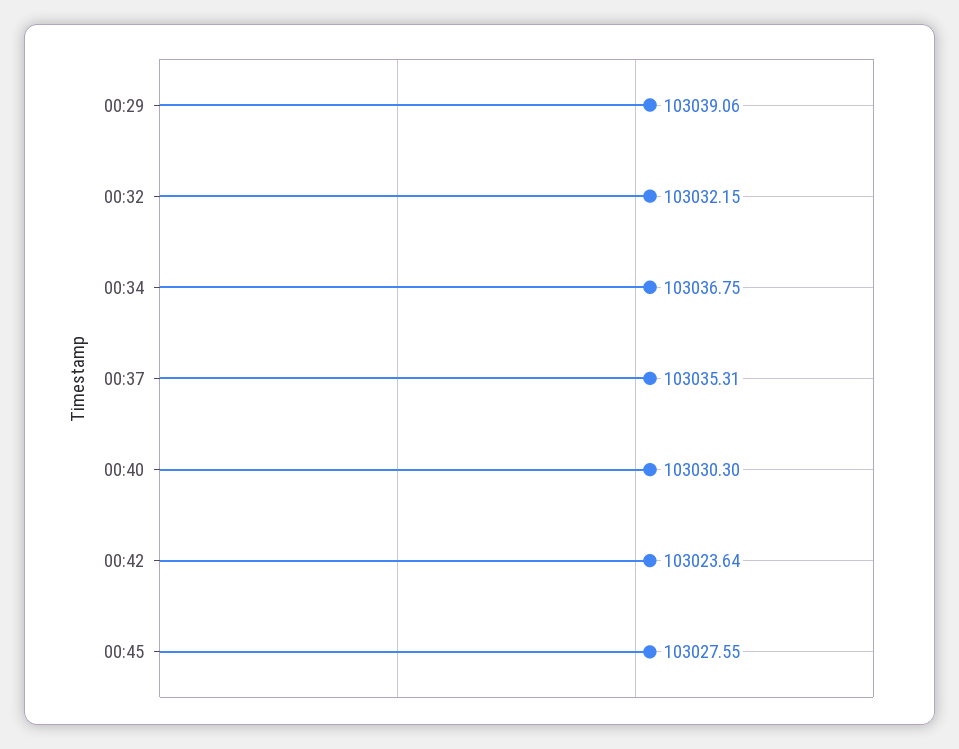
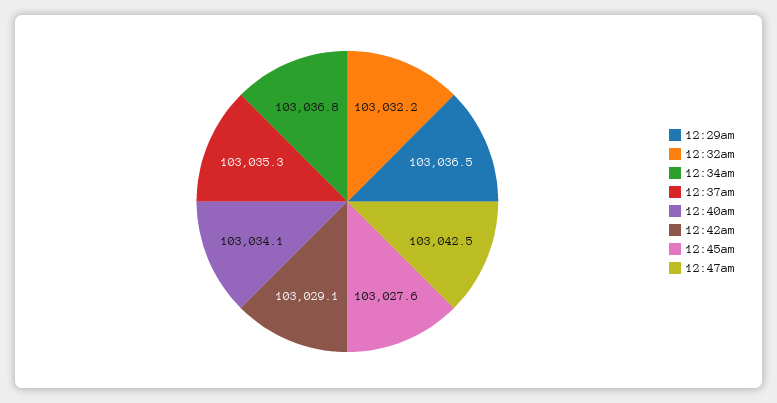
00:29: 103039.06 -> 103036.5
00:40: 103030.3 -> 103034.1
00:42: 103023.64 -> 103029.1
12:47am: none -> 103042.5

